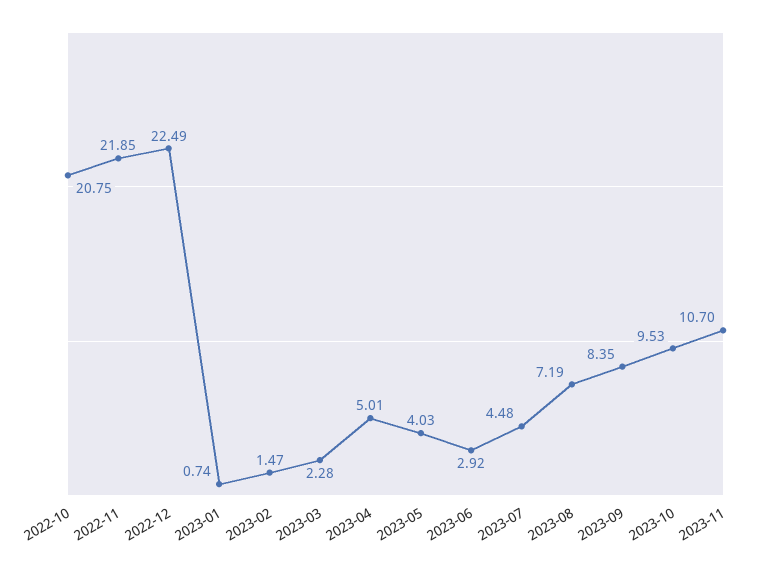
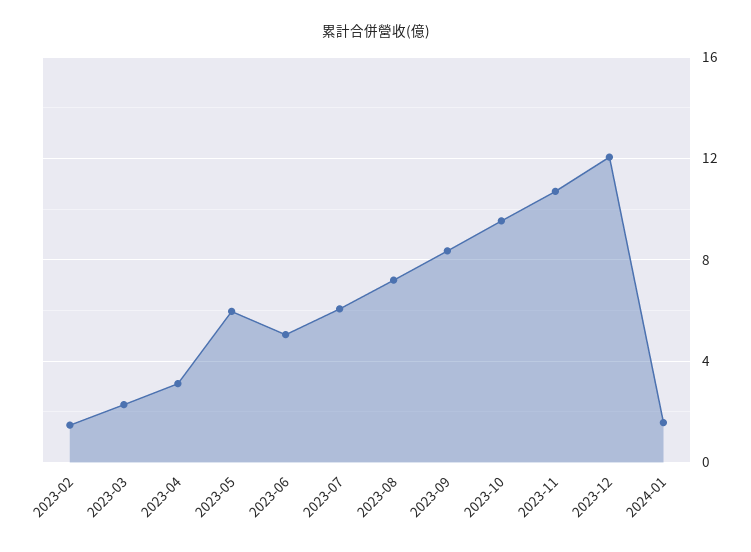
2022-10: 20.75 -> none
2022-11: 21.85 -> none
2022-12: 22.49 -> none
2023-01: 0.74 -> none
2023-04: 5.01 -> 3
2023-05: 4.03 -> 6
2023-06: 2.92 -> 5
2023-07: 4.48 -> 6
2023-12: none -> 12
2024-01: none -> 1.5

